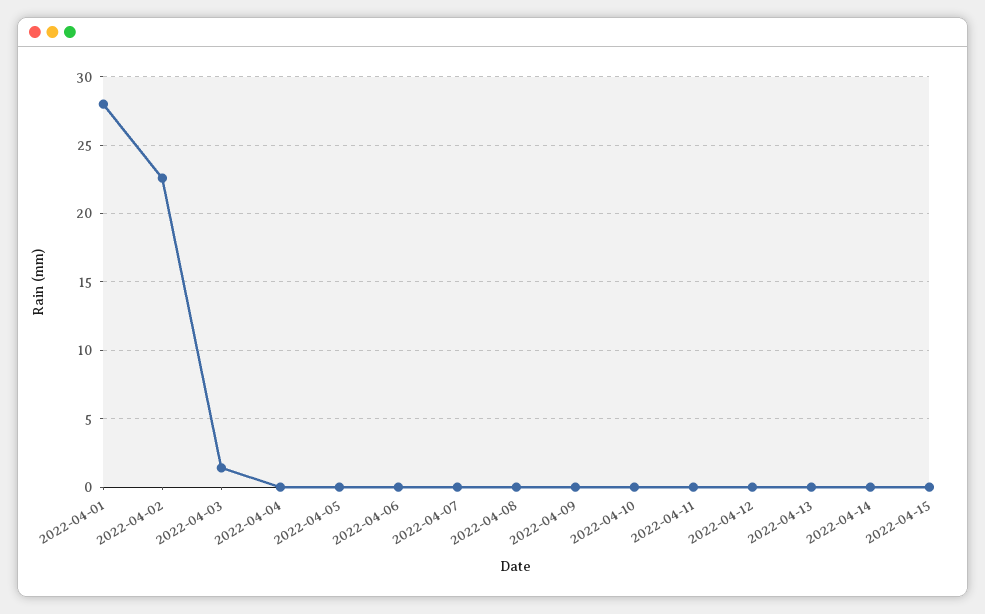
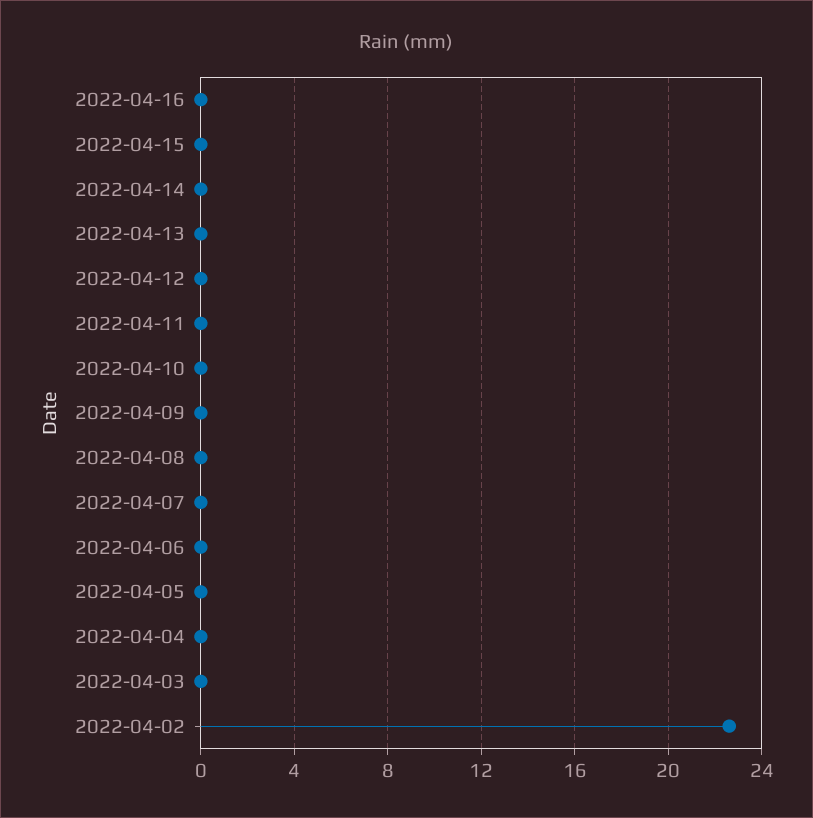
2022-04-01: 28 -> none
2022-04-03: 1.5 -> 0
2022-04-16: none -> 0

